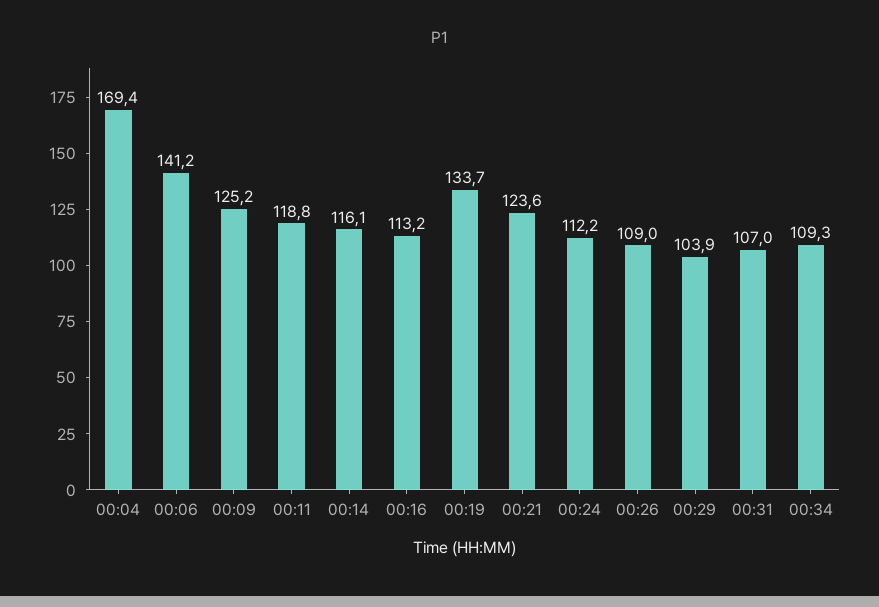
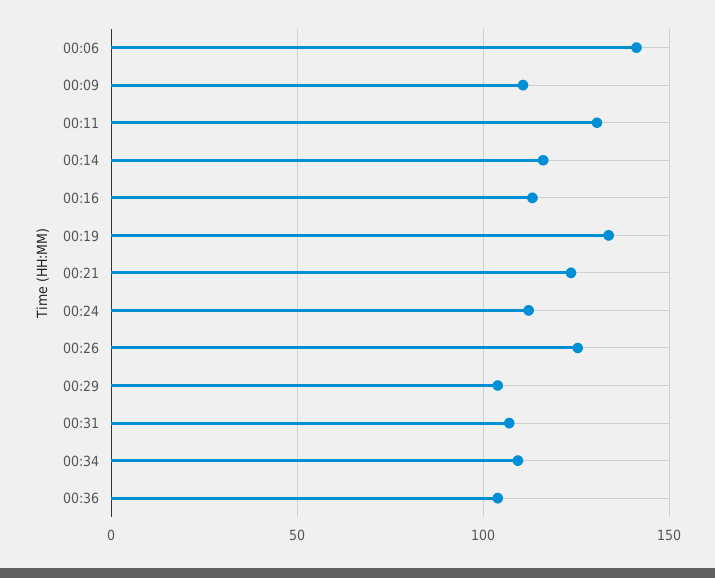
00:04: 169.4 -> none
00:09: 125.2 -> 110
00:11: 118.8 -> 130
00:26: 109 -> 125
00:36: none -> 105

